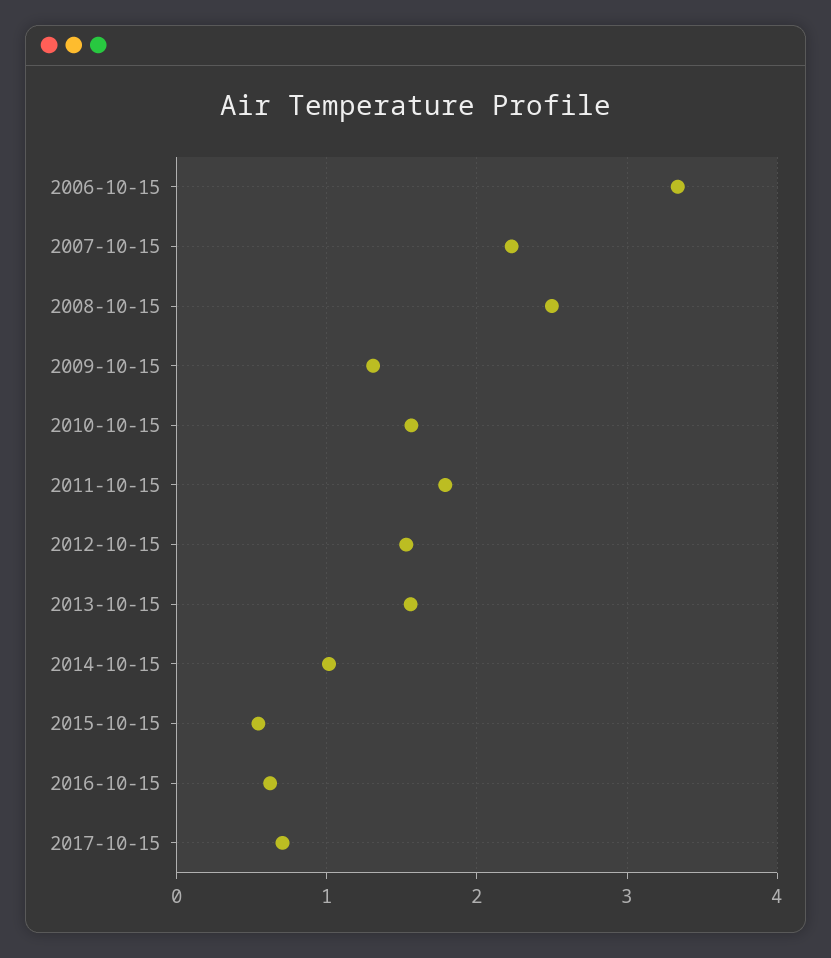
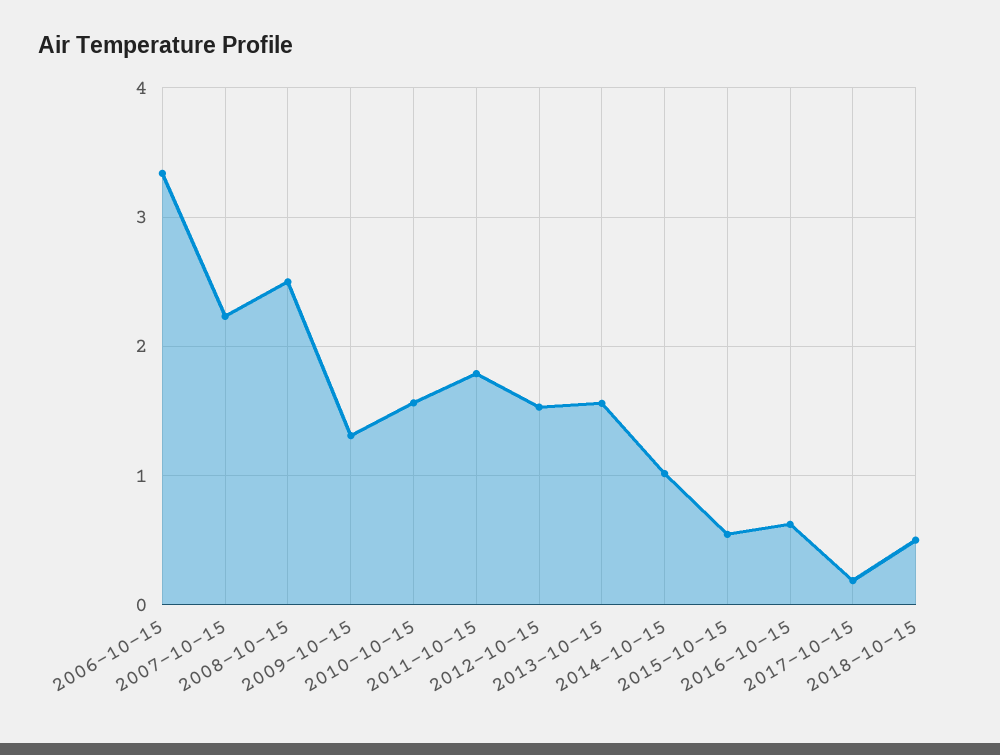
2017-10-15: 0.7 -> 0.2
2018-10-15: none -> 0.5

